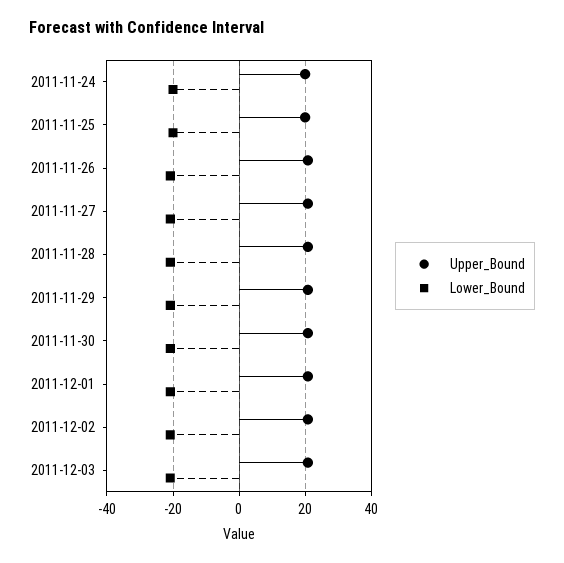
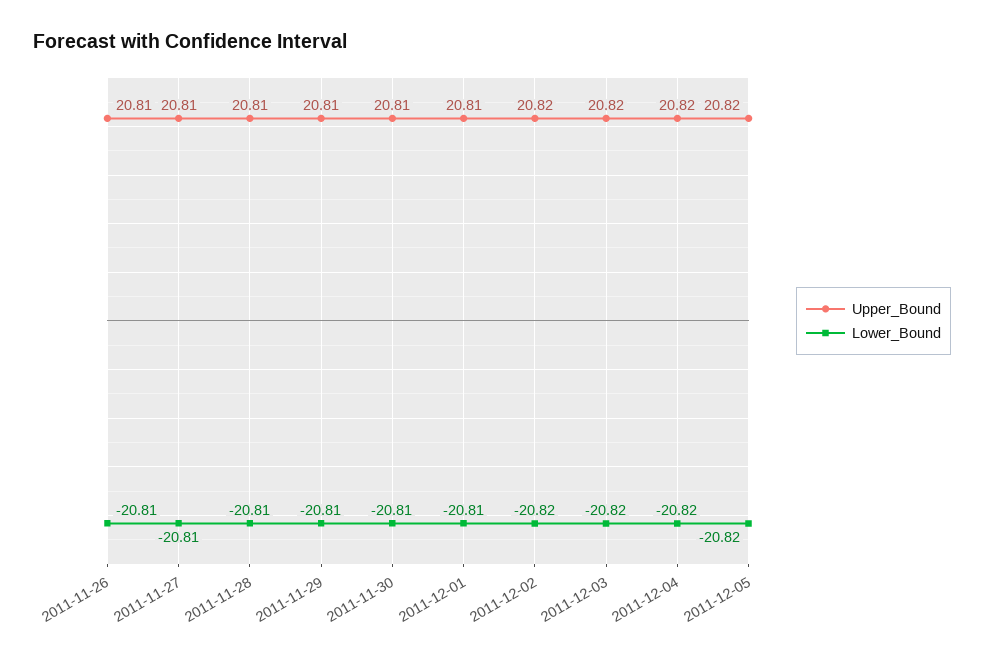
Upper_Bound, 2011-11-24: 20 -> none
Lower_Bound, 2011-11-24: -20 -> none
Upper_Bound, 2011-11-25: 20 -> none
Lower_Bound, 2011-11-25: -20 -> none
Upper_Bound, 2011-12-04: none -> 20.82
Lower_Bound, 2011-12-04: none -> -20.82
Upper_Bound, 2011-12-05: none -> 20.82
Lower_Bound, 2011-12-05: none -> -20.82

